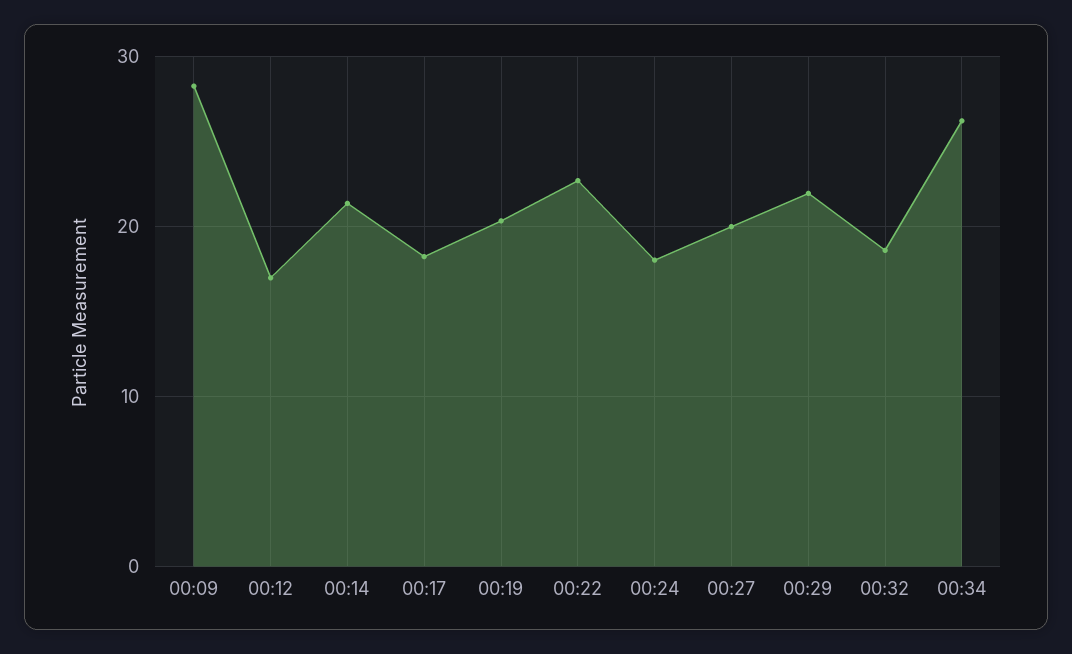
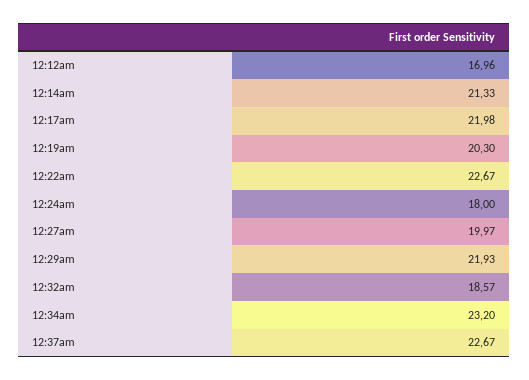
00:09: 28 -> none
00:17: 18 -> 21.98
00:34: 26 -> 23.2
12:37am: none -> 22.67

